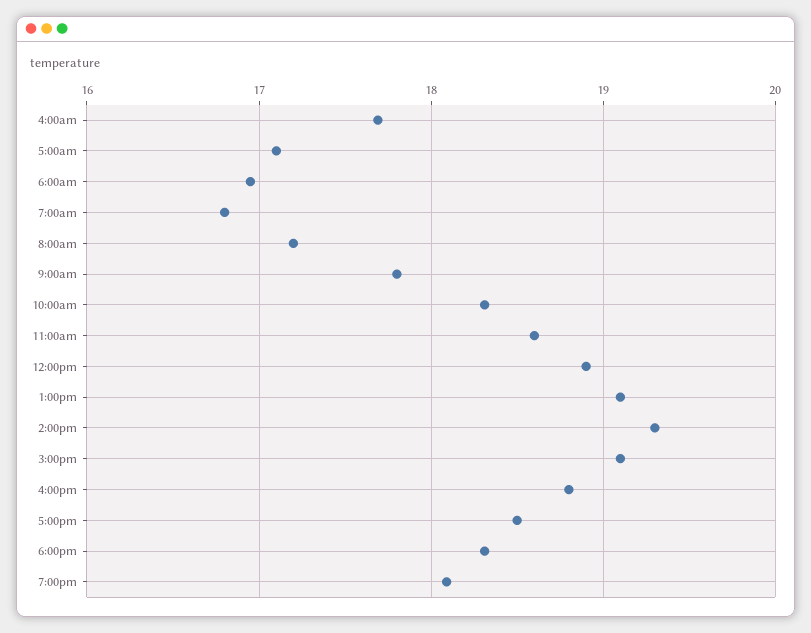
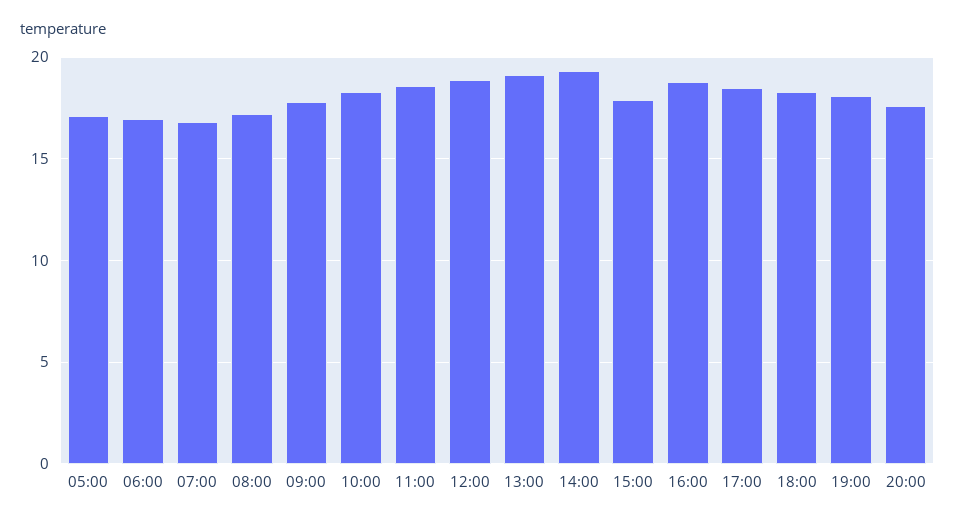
4:00am: 17.7 -> none
3:00pm: 19.1 -> 18
20:00: none -> 17.5

